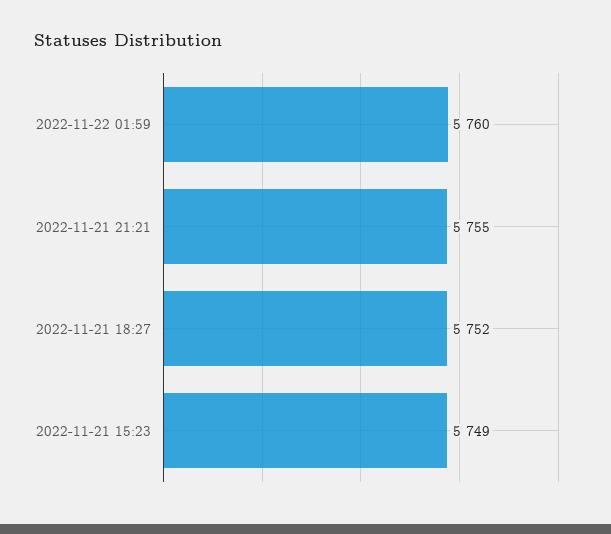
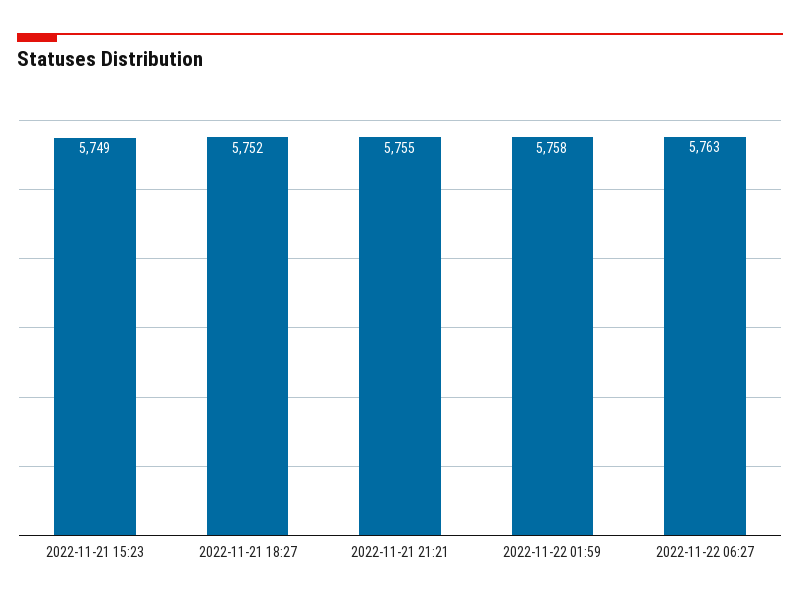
2022-11-22 01:59: 5760 -> 5758
2022-11-22 06:27: none -> 5763

